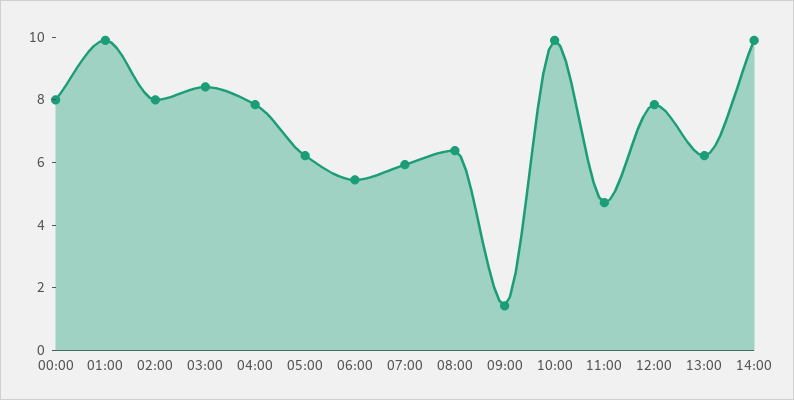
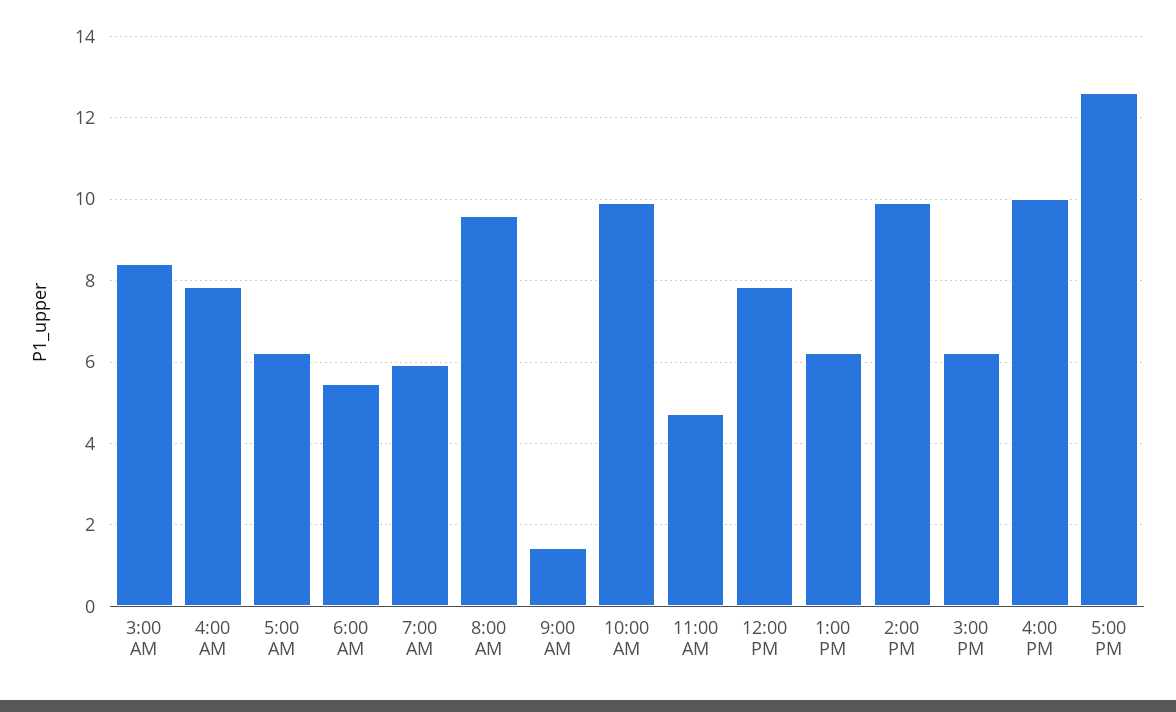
00:00: 8 -> none
01:00: 10 -> none
02:00: 8 -> none
08:00: 6.5 -> 9.6
3:00 PM: none -> 6.2
4:00 PM: none -> 10
5:00 PM: none -> 12.6

